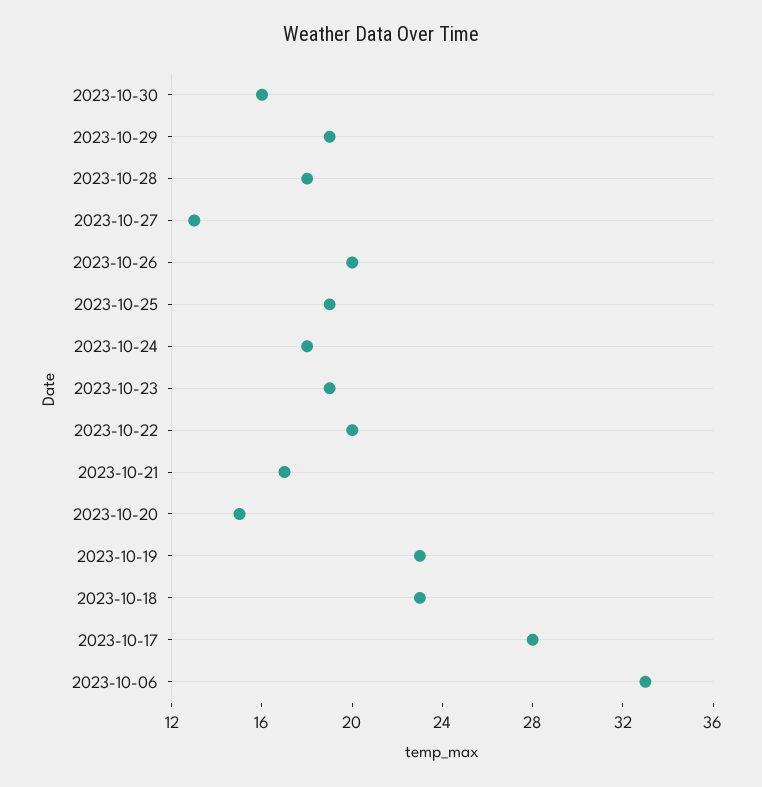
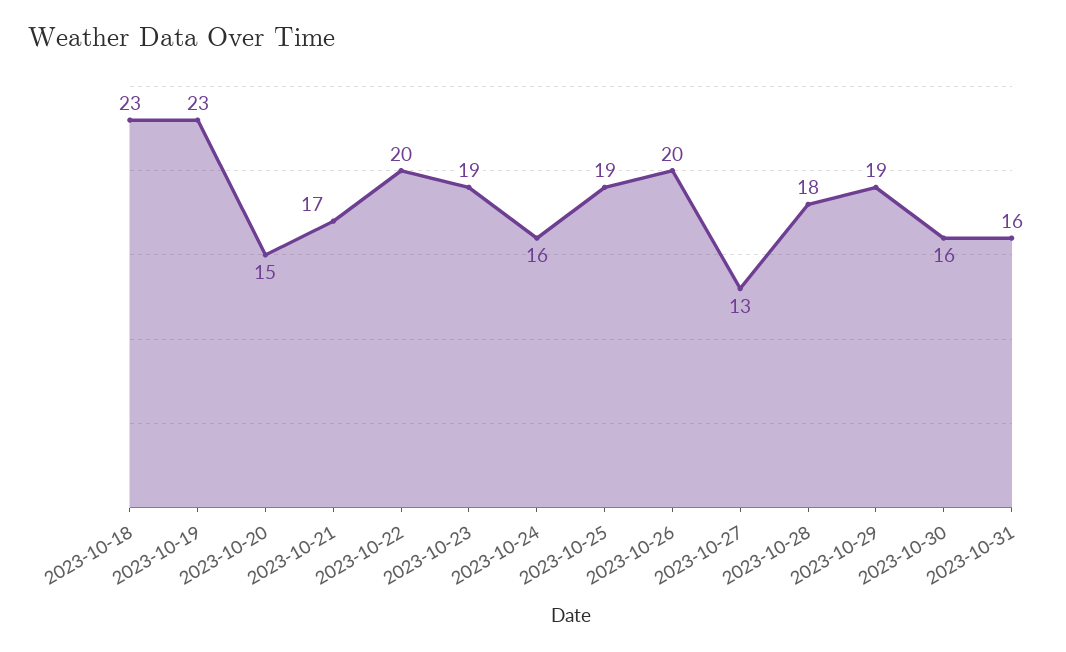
2023-10-24: 18 -> 16
2023-10-17: 28 -> none
2023-10-06: 33 -> none
2023-10-31: none -> 16

